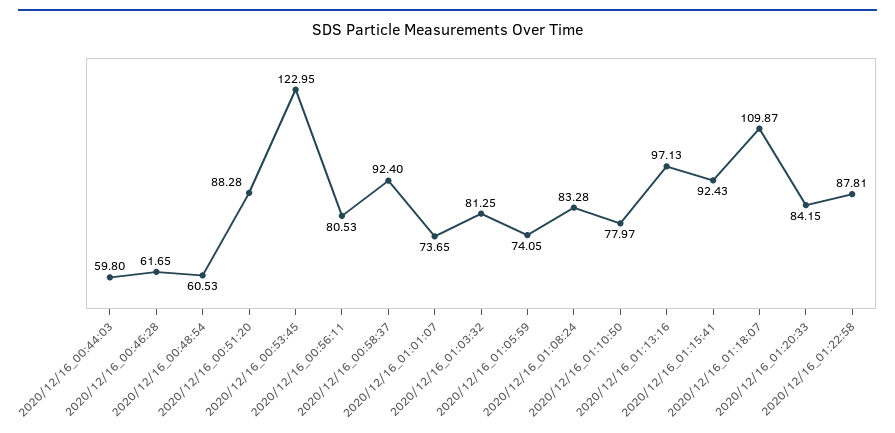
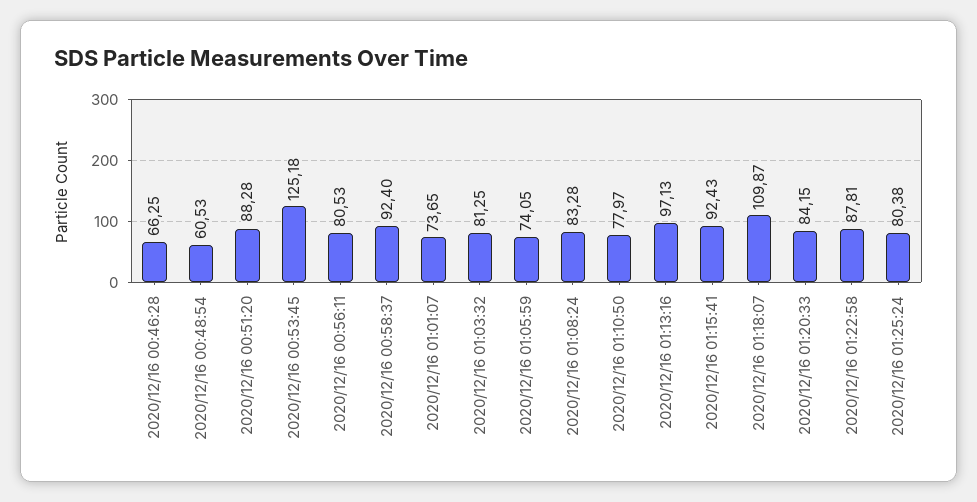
2020/12/16_00:44:03: 59.8 -> none
2020/12/16_00:46:28: 61.65 -> 66.25
2020/12/16_00:53:45: 122.95 -> 125.18
2020/12/16 01:25:24: none -> 80.38

